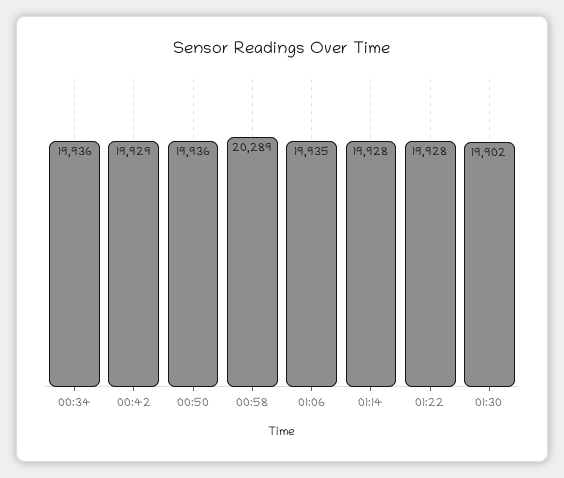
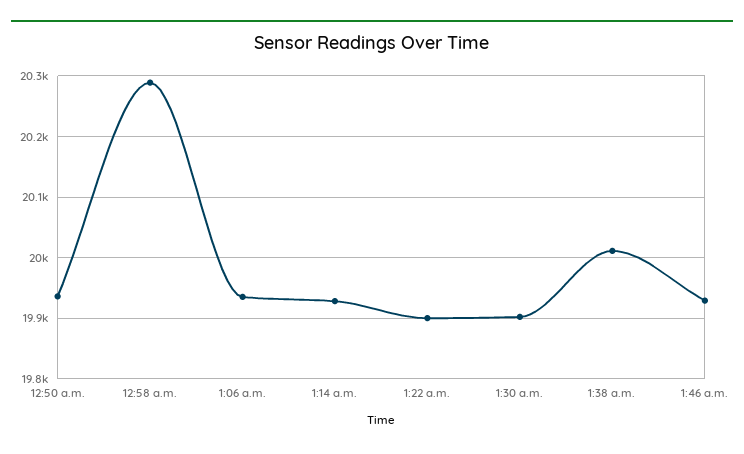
00:34: 19936 -> none
00:42: 19929 -> none
01:22: 19928 -> 19900
1:38 a.m.: none -> 20010
1:46 a.m.: none -> 19930

